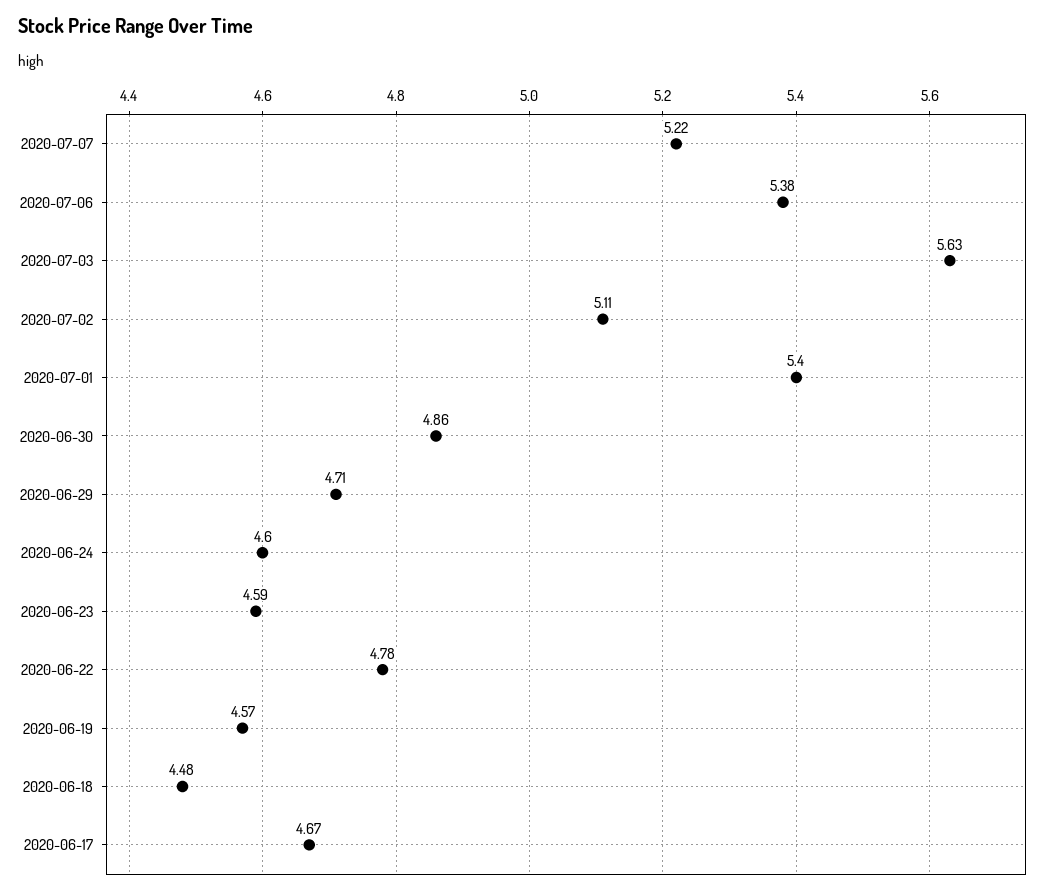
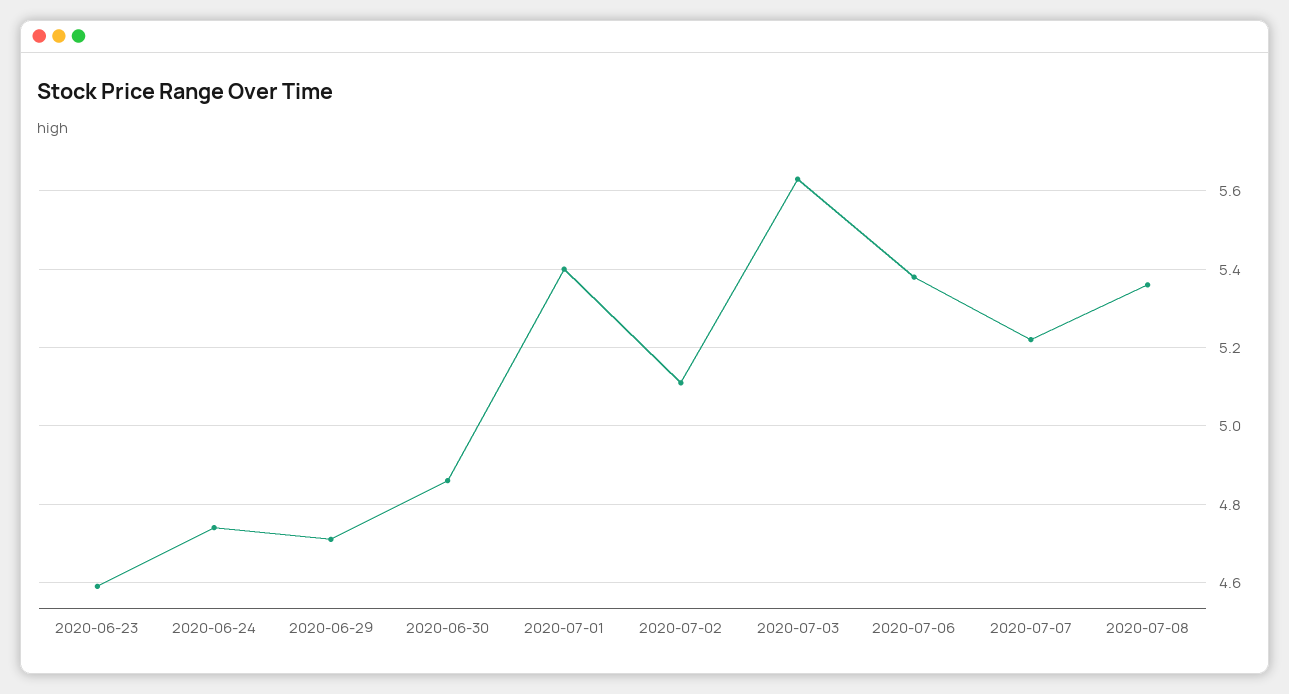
2020-06-24: 4.6 -> 4.75
2020-06-22: 4.78 -> none
2020-06-19: 4.57 -> none
2020-06-18: 4.48 -> none
2020-06-17: 4.67 -> none
2020-07-08: none -> 5.35

